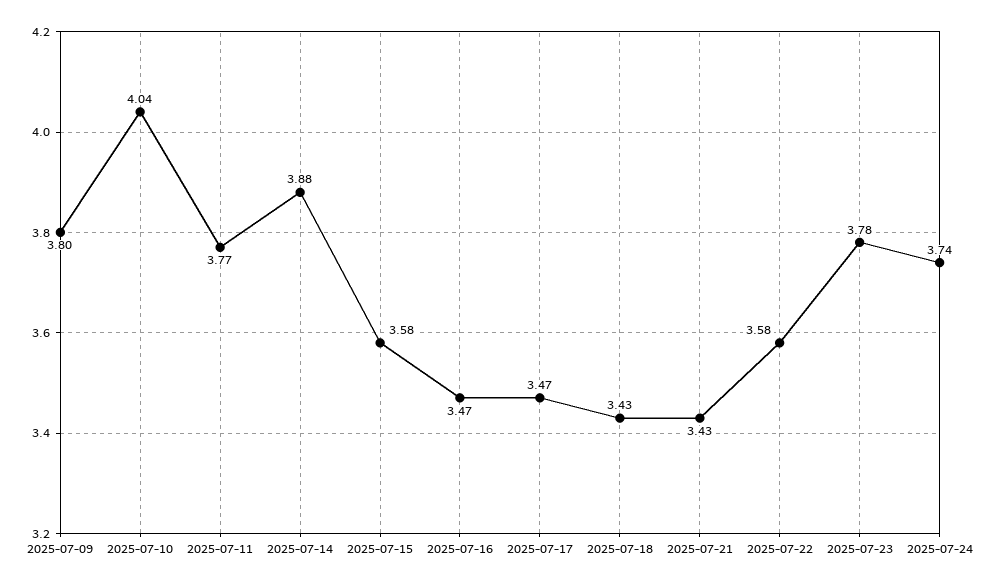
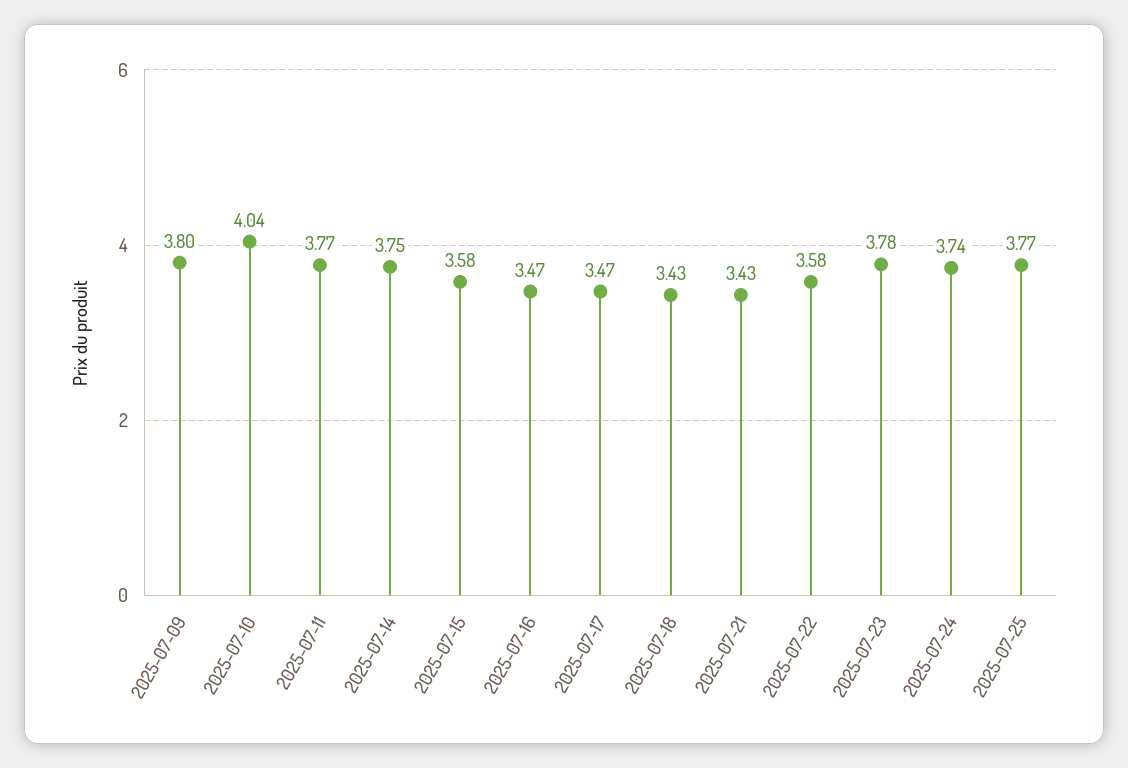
2025-07-14: 3.88 -> 3.75
2025-07-25: none -> 3.77

